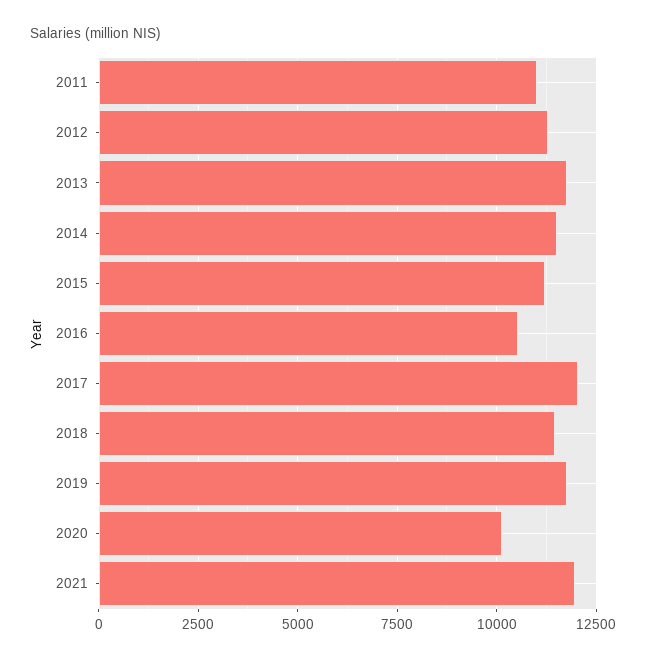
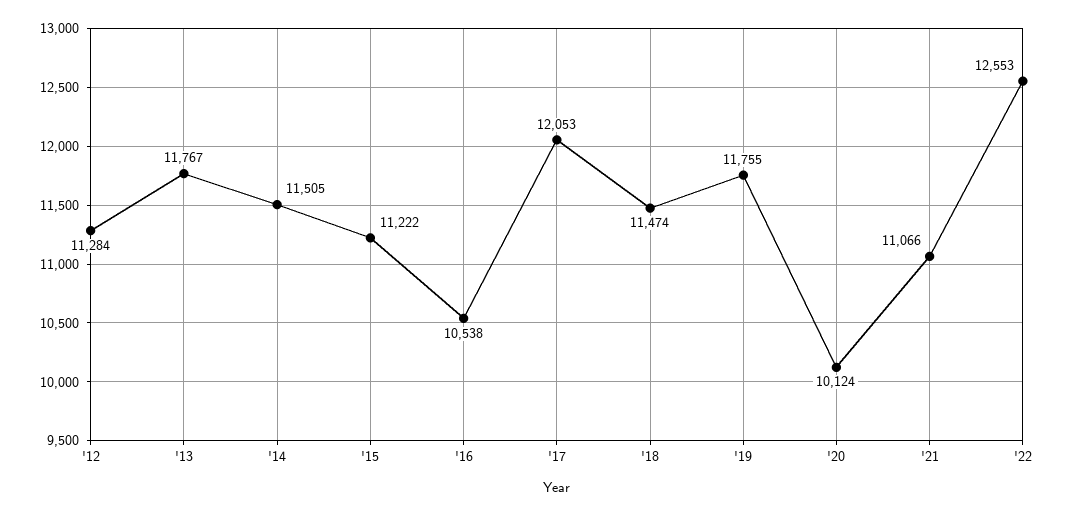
2011: 11000 -> none
2021: 12000 -> 11066
'22: none -> 12553

